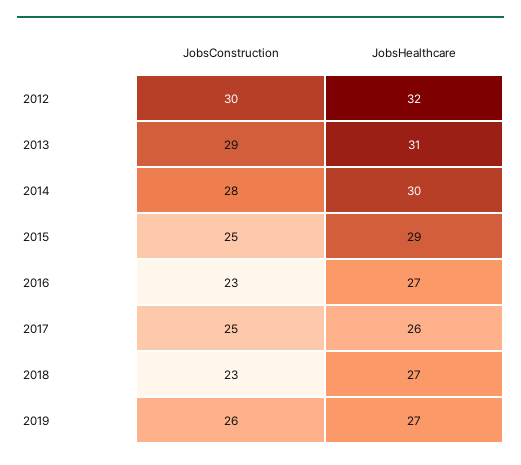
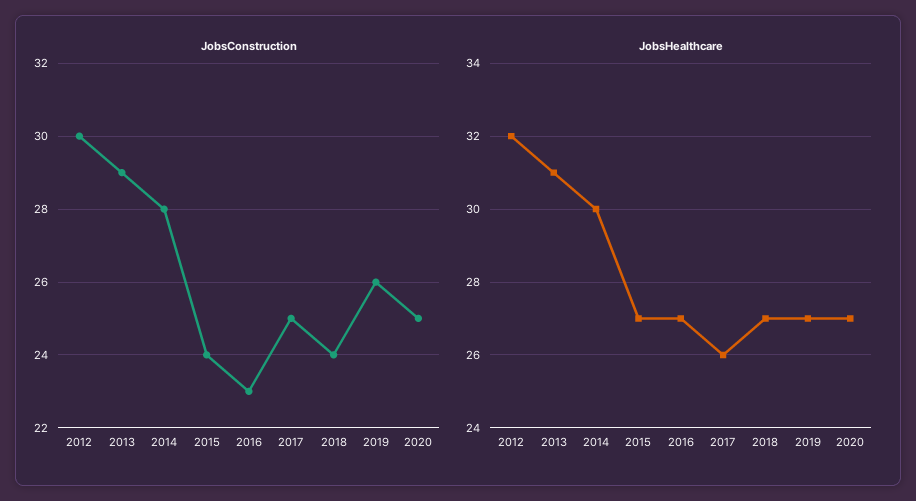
JobsConstruction, 2015: 25 -> 24
JobsHealthcare, 2015: 29 -> 27
JobsConstruction, 2018: 23 -> 24
JobsConstruction, 2020: none -> 25
JobsHealthcare, 2020: none -> 27

